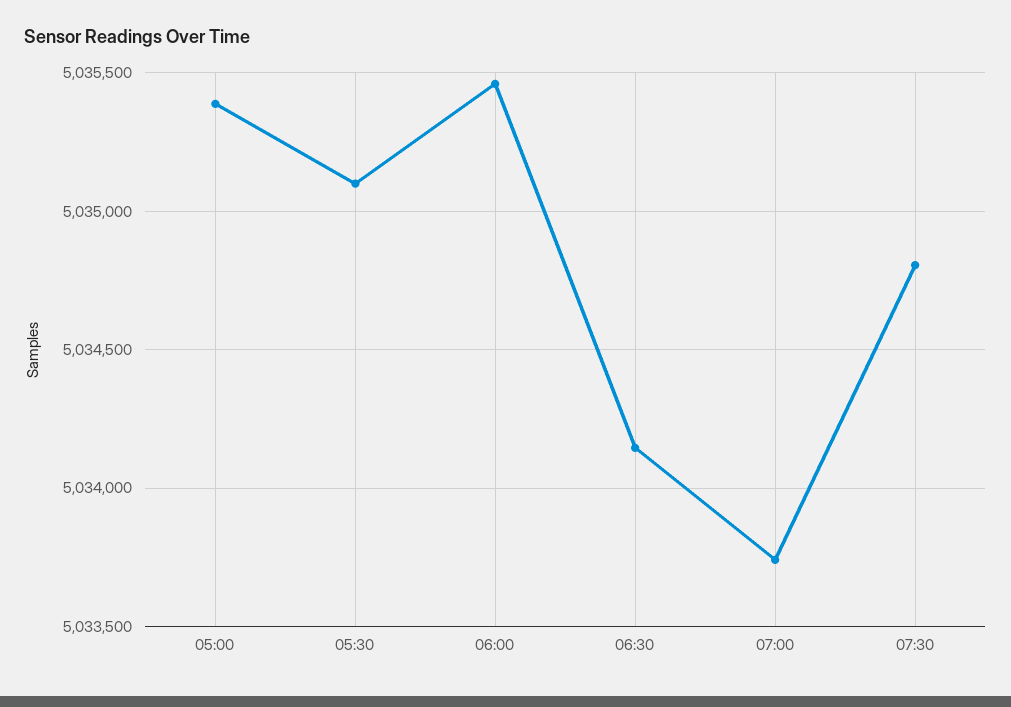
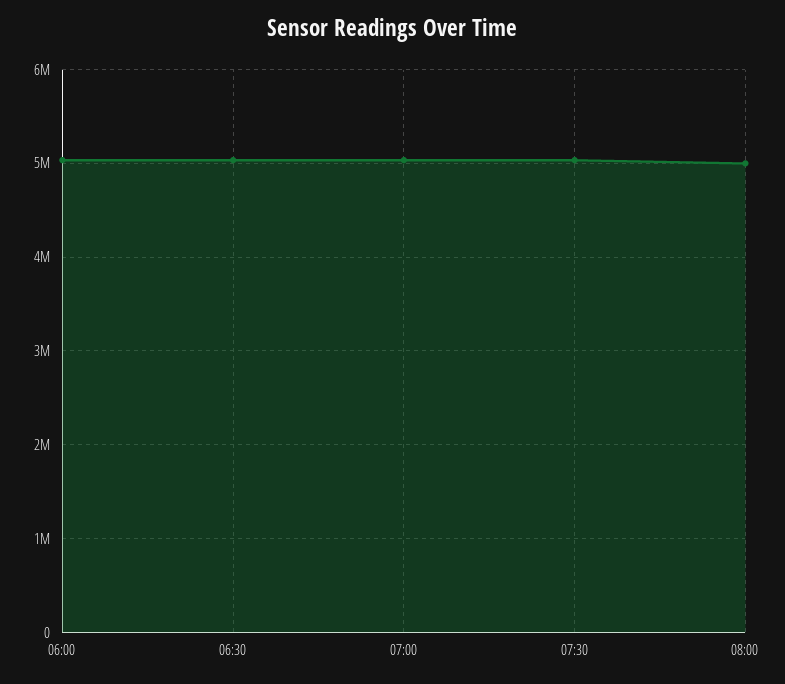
05:00: 5035400 -> none
05:30: 5035100 -> none
08:00: none -> 5000000

